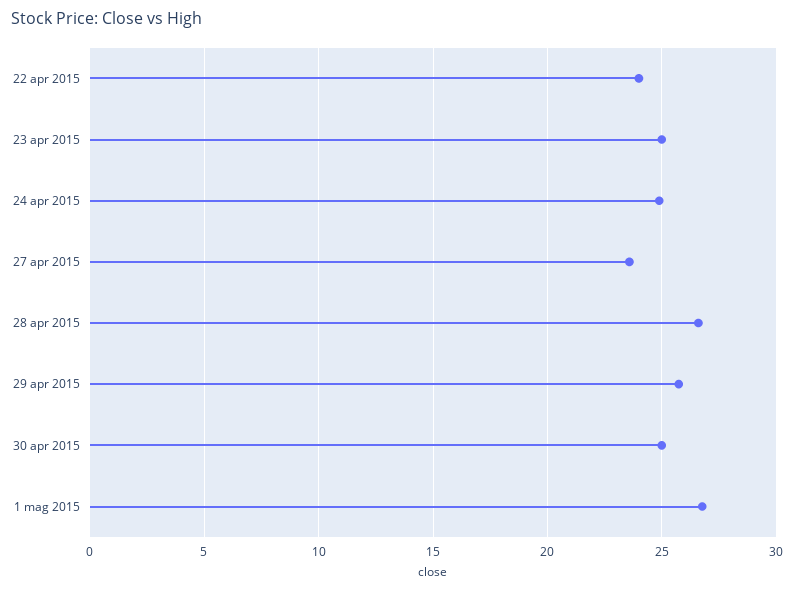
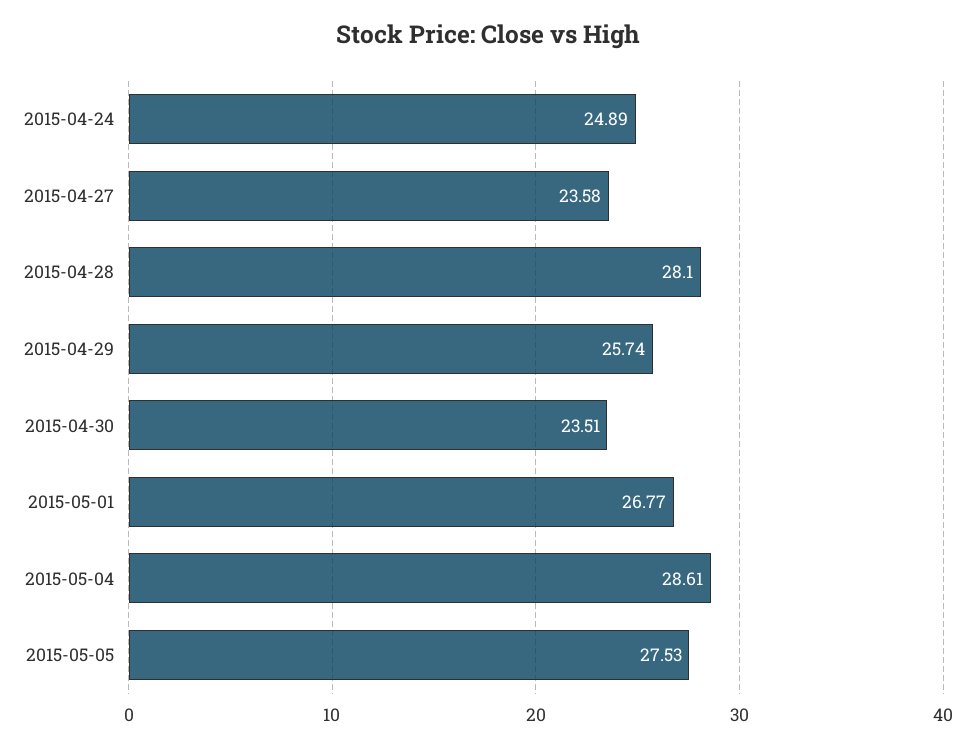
22 apr 2015: 24 -> none
23 apr 2015: 25 -> none
28 apr 2015: 26.5 -> 28.1
30 apr 2015: 25 -> 23.51
2015-05-04: none -> 28.61
2015-05-05: none -> 27.53

